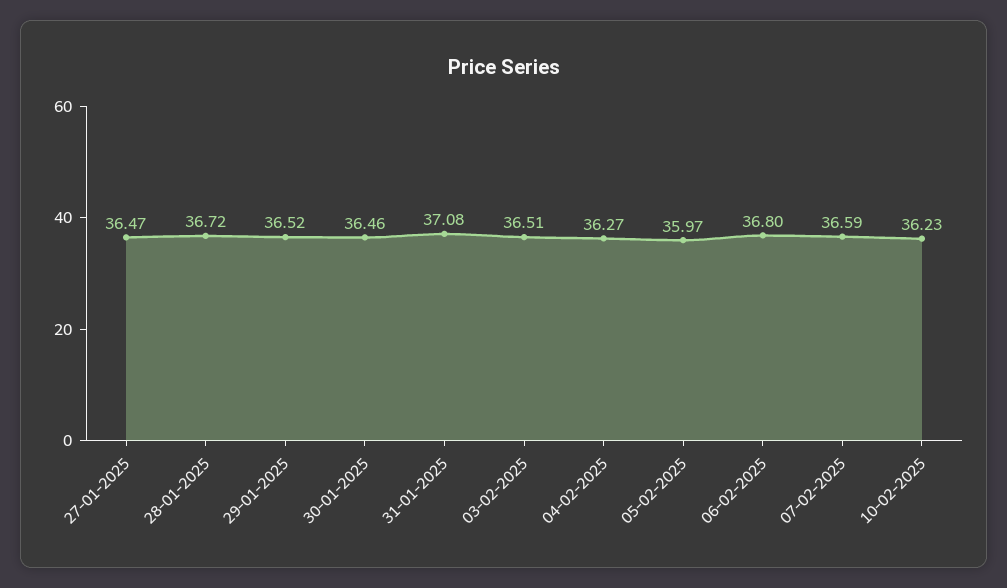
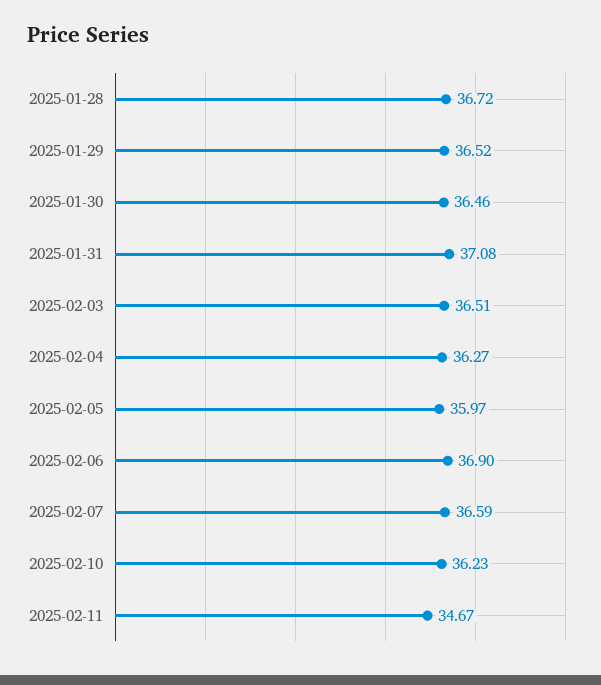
27-01-2025: 36.47 -> none
06-02-2025: 36.8 -> 36.9
2025-02-11: none -> 34.67

